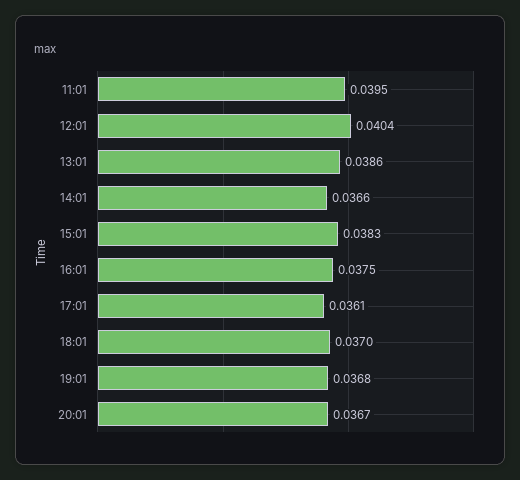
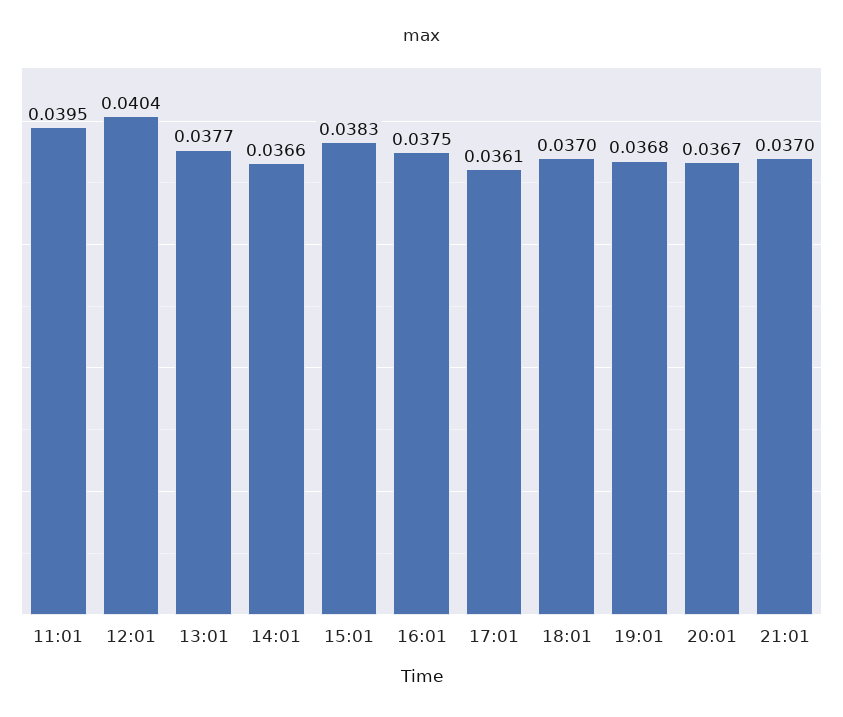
13:01: 0.0386 -> 0.0377
21:01: none -> 0.037

